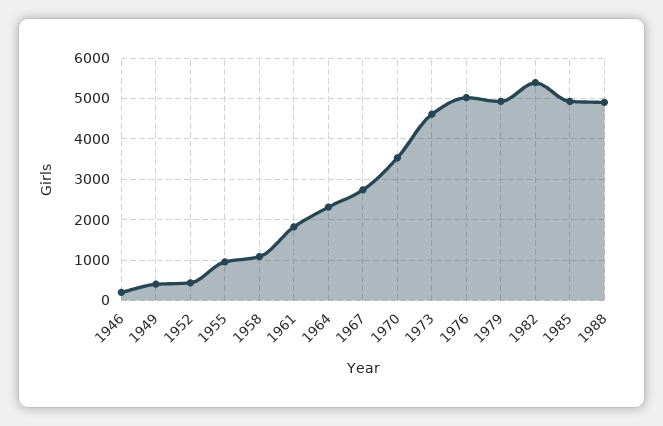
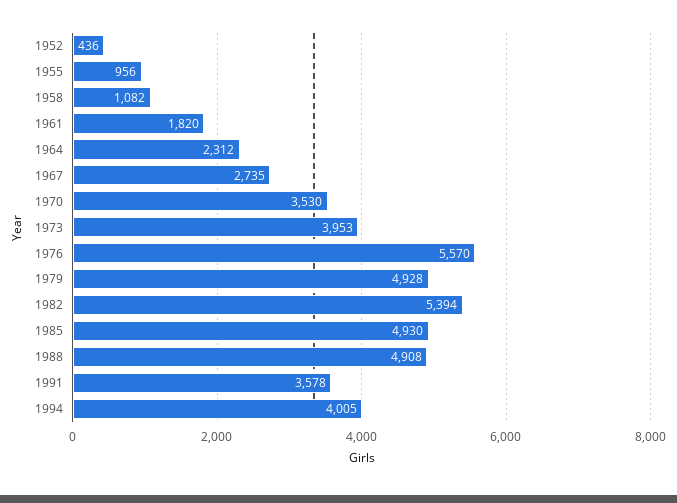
1946: 200 -> none
1949: 400 -> none
1973: 4600 -> 3953
1976: 5000 -> 5570
1991: none -> 3578
1994: none -> 4005

